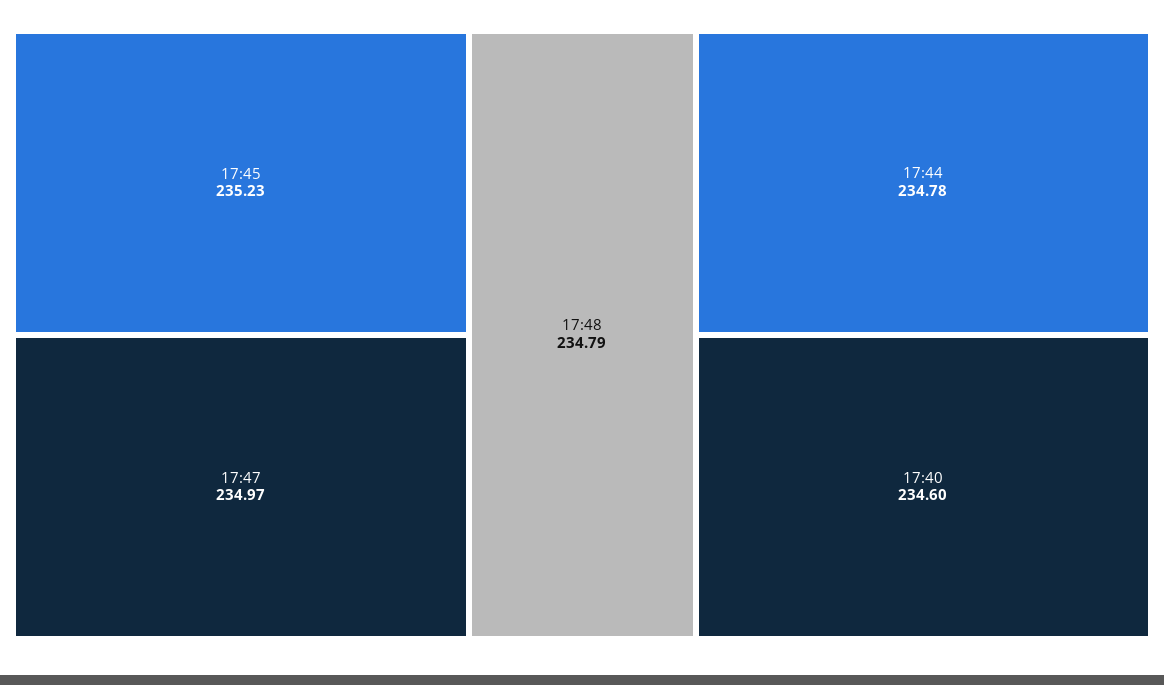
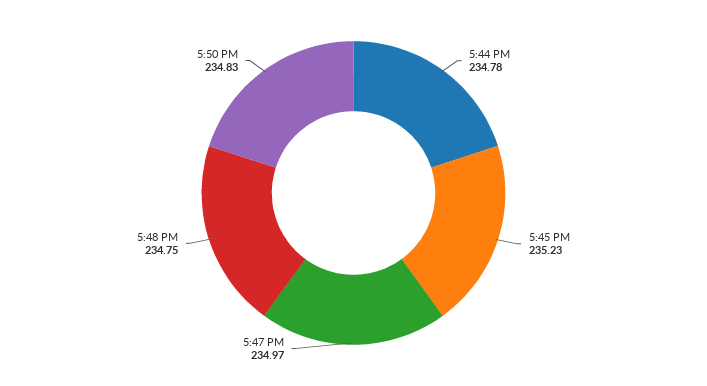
17:48: 234.79 -> 234.75
17:40: 234.6 -> none
5:50 PM: none -> 234.83

